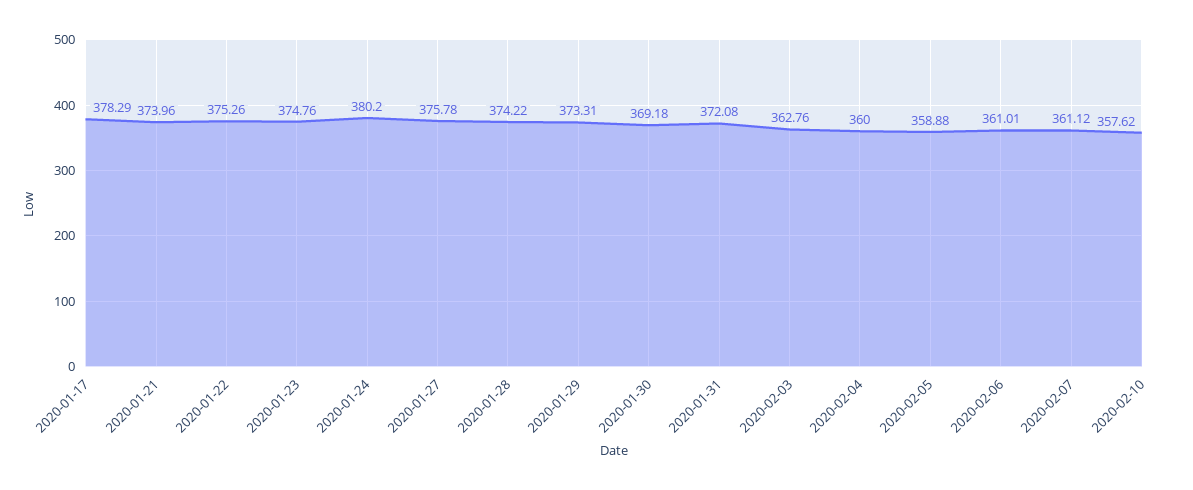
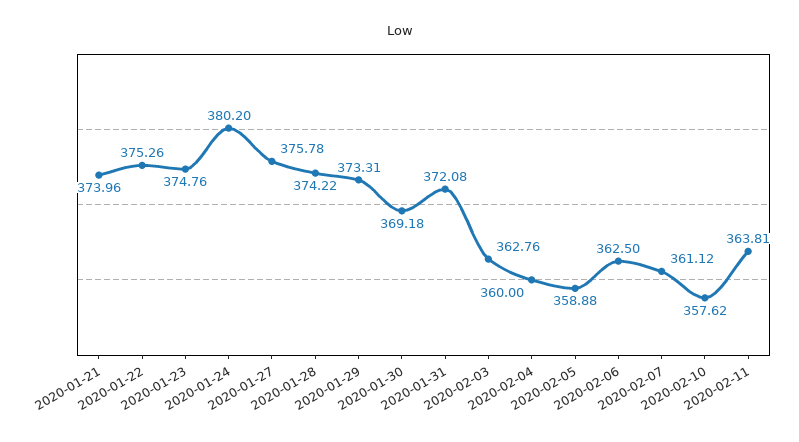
2020-01-17: 378.29 -> none
2020-02-06: 361.01 -> 362.5
2020-02-11: none -> 363.81

